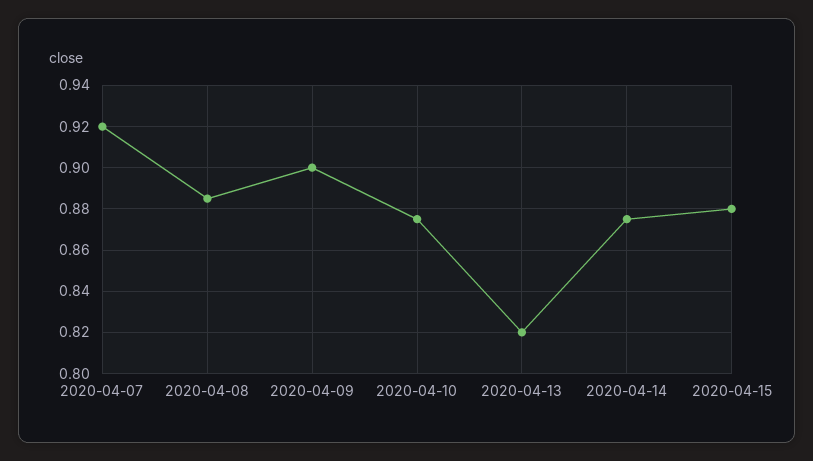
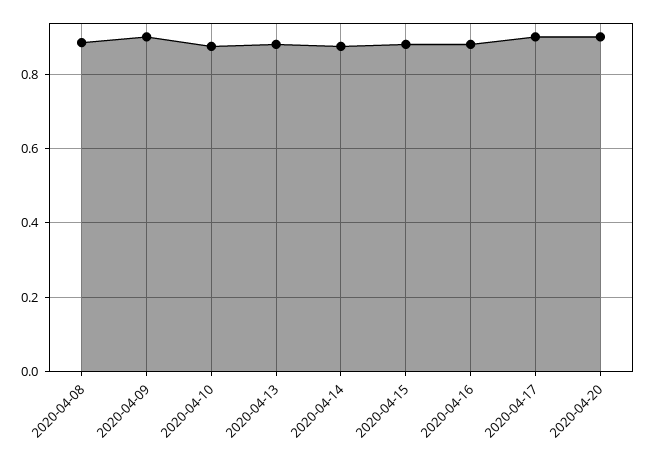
2020-04-07: 0.92 -> none
2020-04-13: 0.82 -> 0.88
2020-04-16: none -> 0.88
2020-04-17: none -> 0.9
2020-04-20: none -> 0.9

